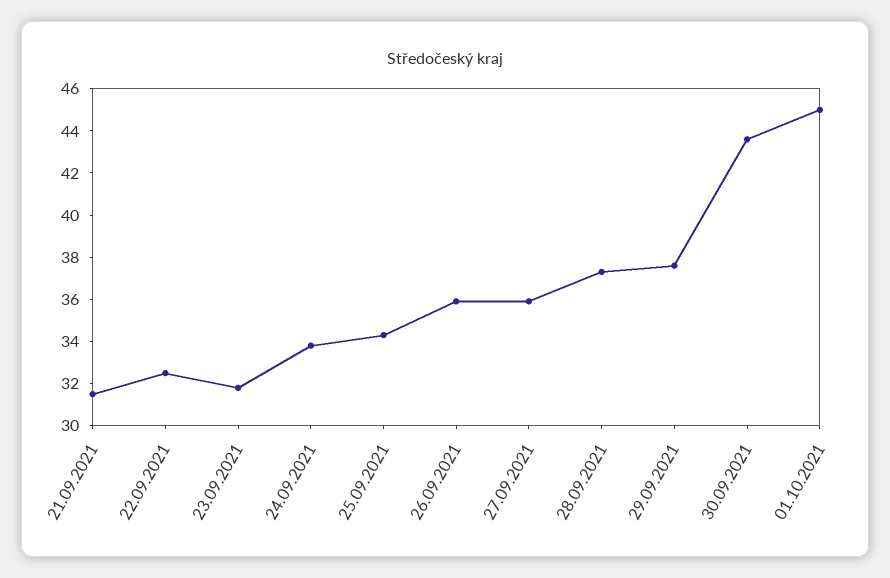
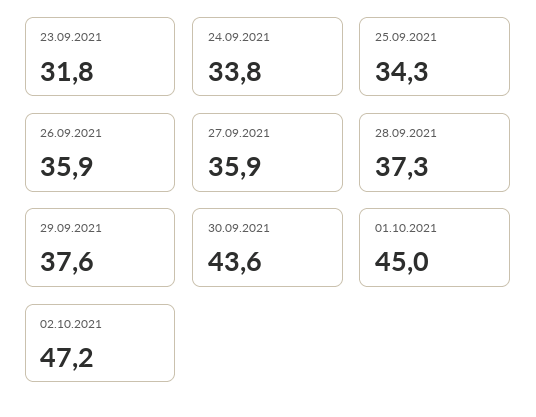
21.09.2021: 31.5 -> none
22.09.2021: 32.5 -> none
02.10.2021: none -> 47.2

